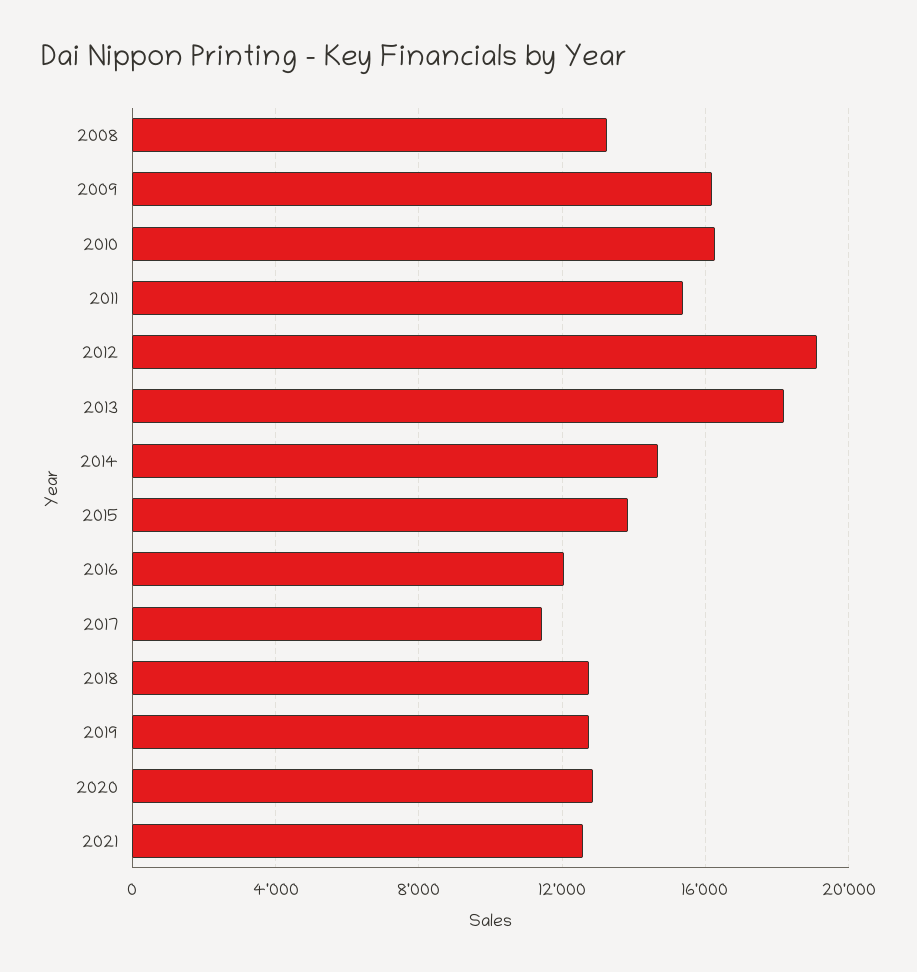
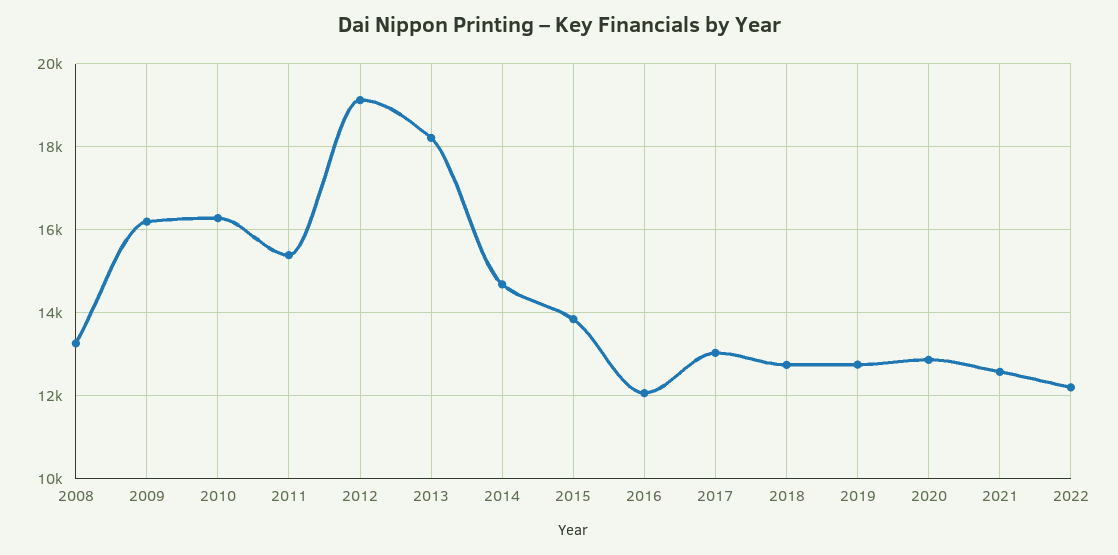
2017: 11500 -> 13000
2022: none -> 12200

